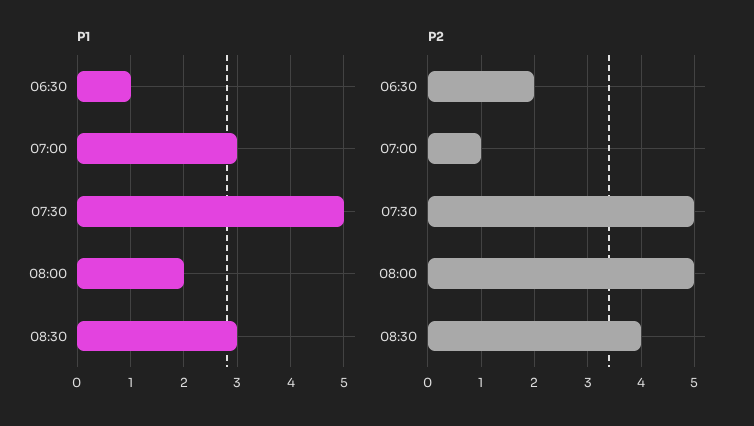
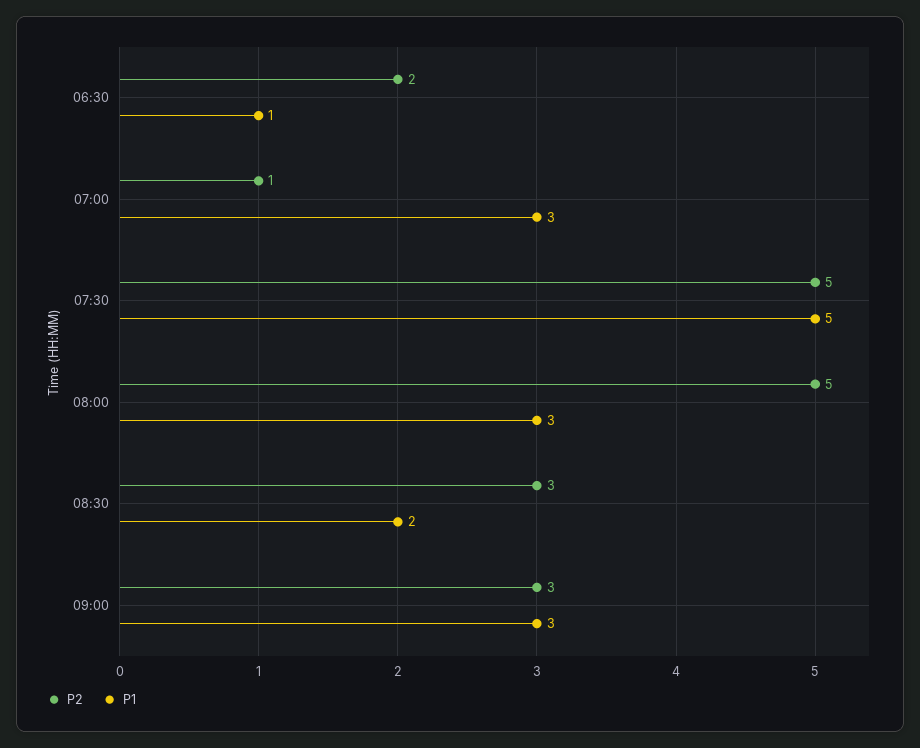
P1, 08:00: 2 -> 3
P1, 08:30: 3 -> 2
P2, 08:30: 4 -> 3
P2, 09:00: none -> 3
P1, 09:00: none -> 3

